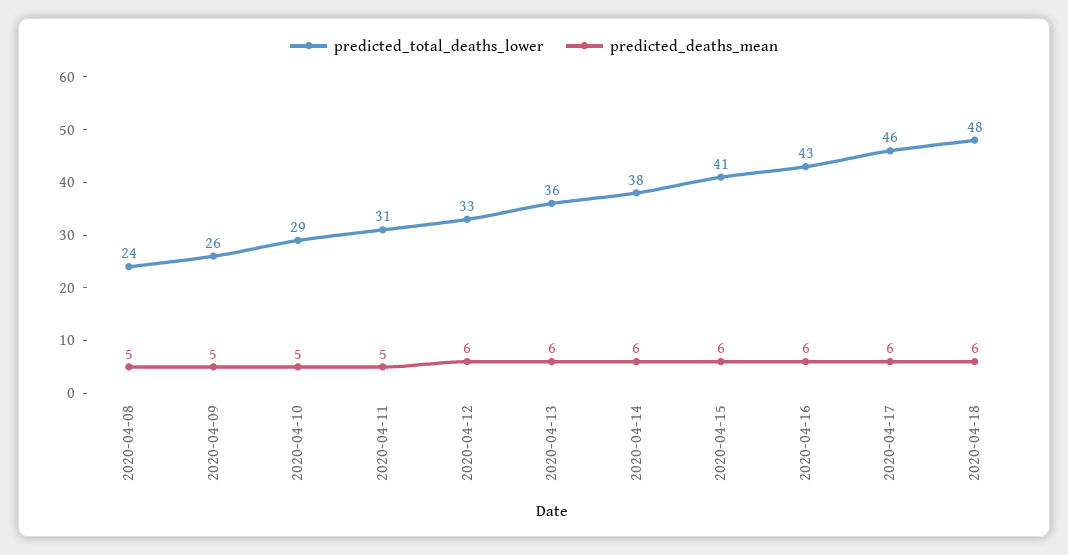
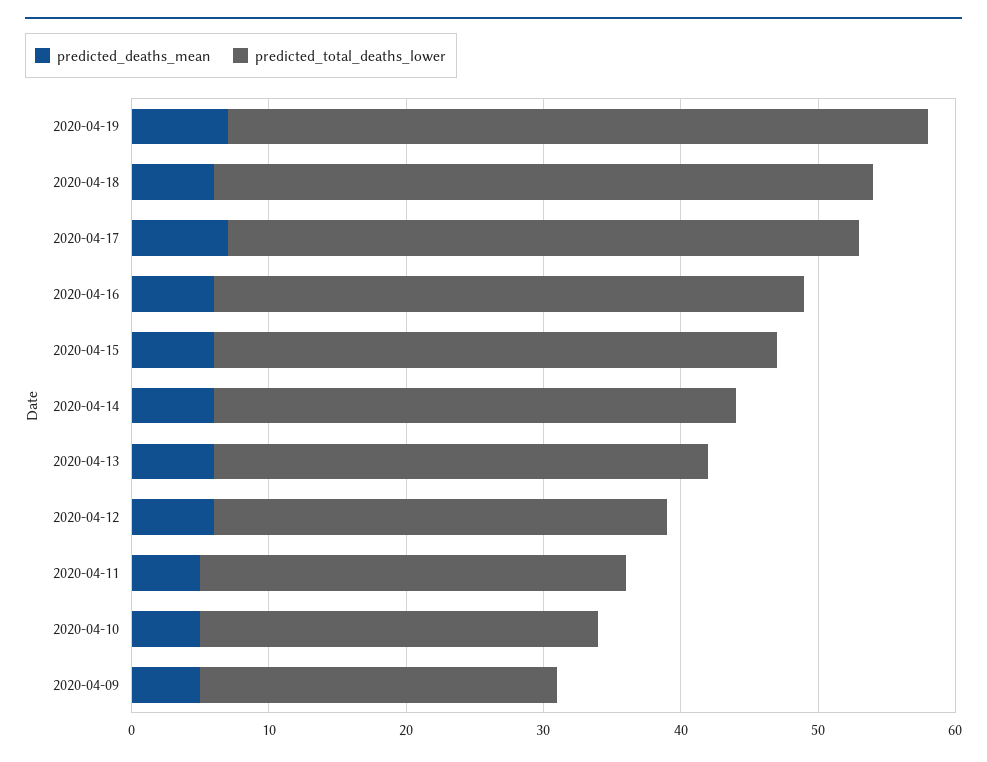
predicted_total_deaths_lower, 2020-04-08: 24 -> none
predicted_deaths_mean, 2020-04-08: 5 -> none
predicted_deaths_mean, 2020-04-17: 6 -> 7
predicted_deaths_mean, 2020-04-19: none -> 7
predicted_total_deaths_lower, 2020-04-19: none -> 51

